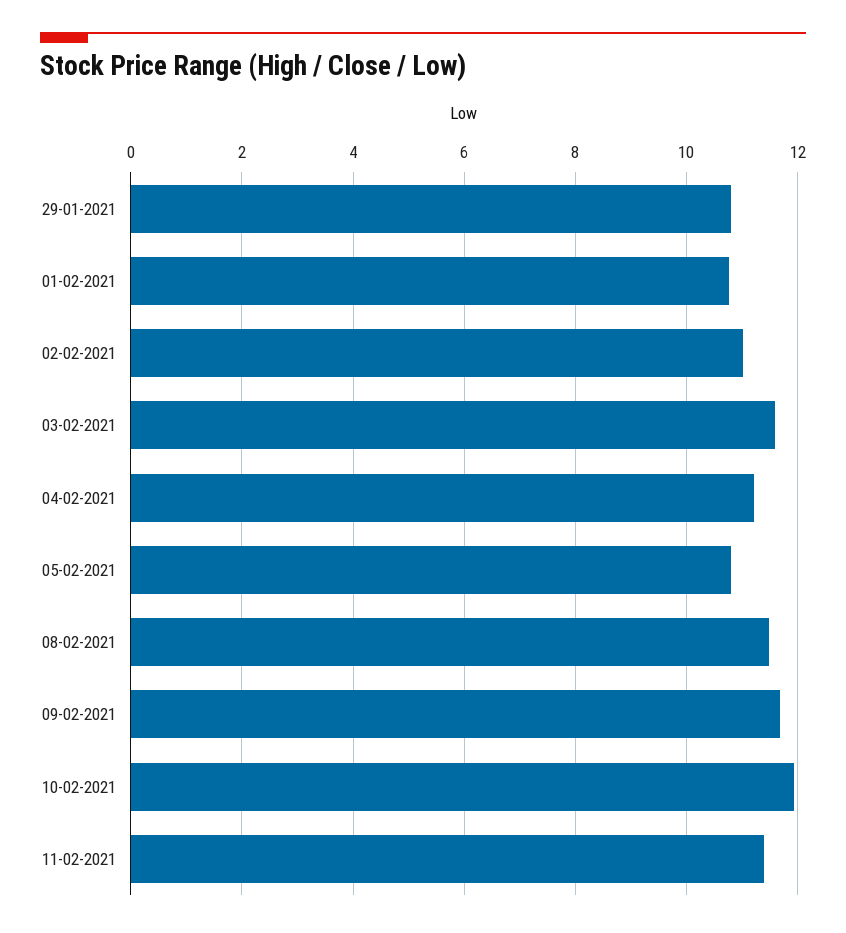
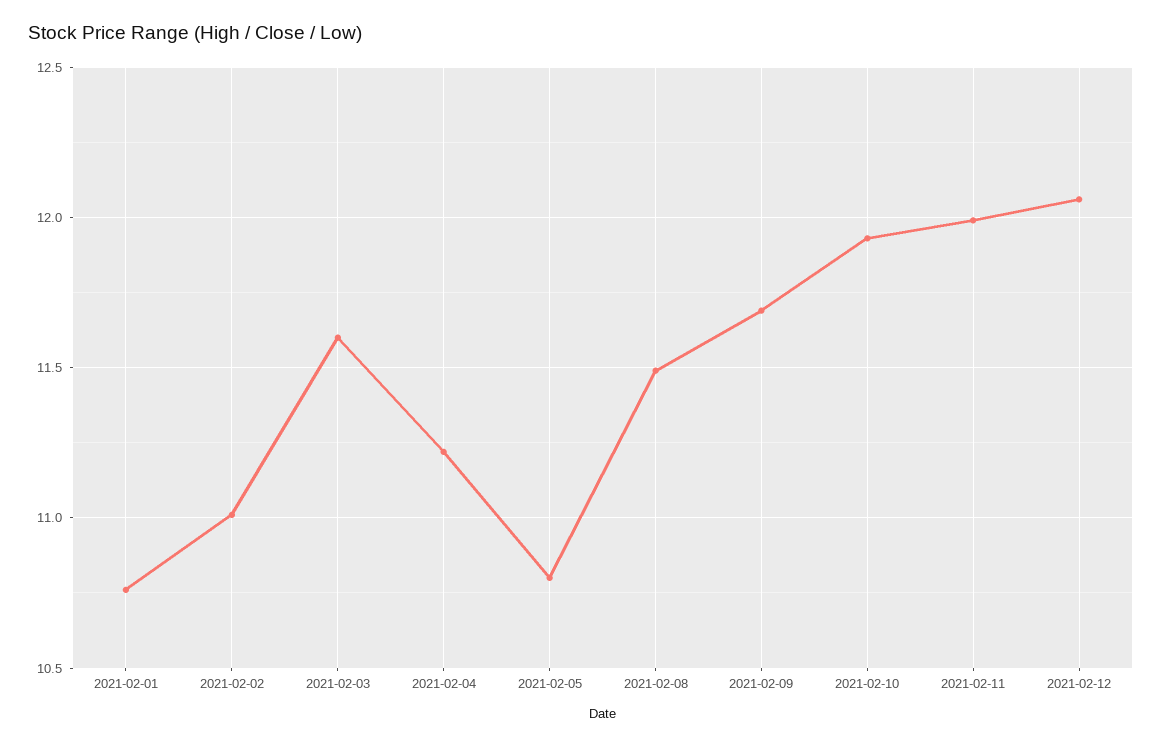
29-01-2021: 10.8 -> none
11-02-2021: 11.4 -> 12
2021-02-12: none -> 12.05

